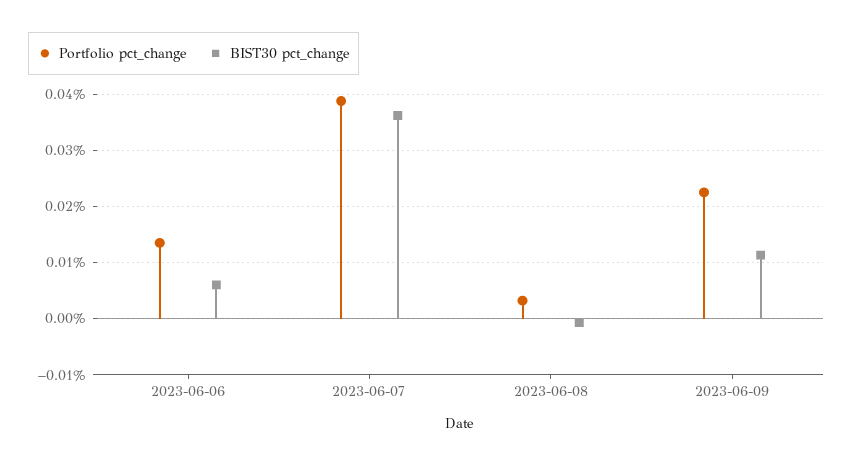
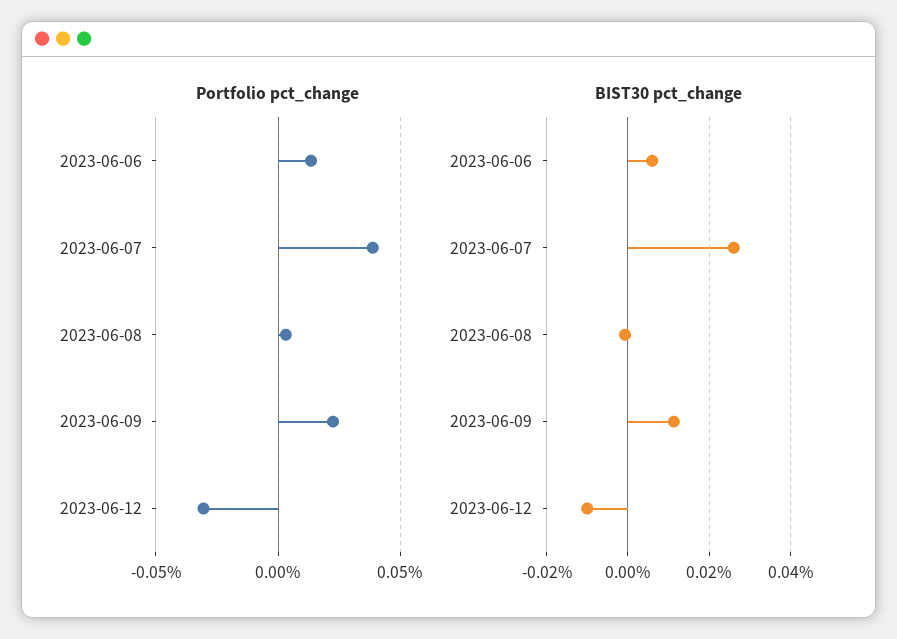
BIST30 pct_change, 2023-06-07: 0.036 -> 0.026
Portfolio pct_change, 2023-06-12: none -> -0.03
BIST30 pct_change, 2023-06-12: none -> -0.01

